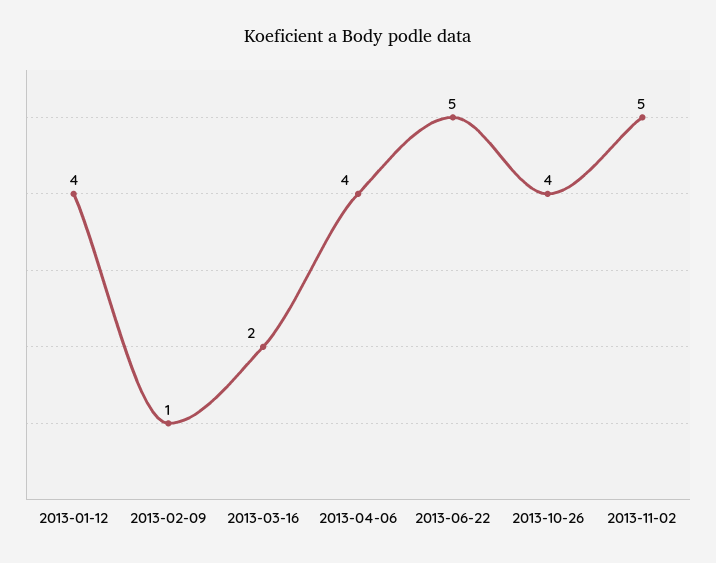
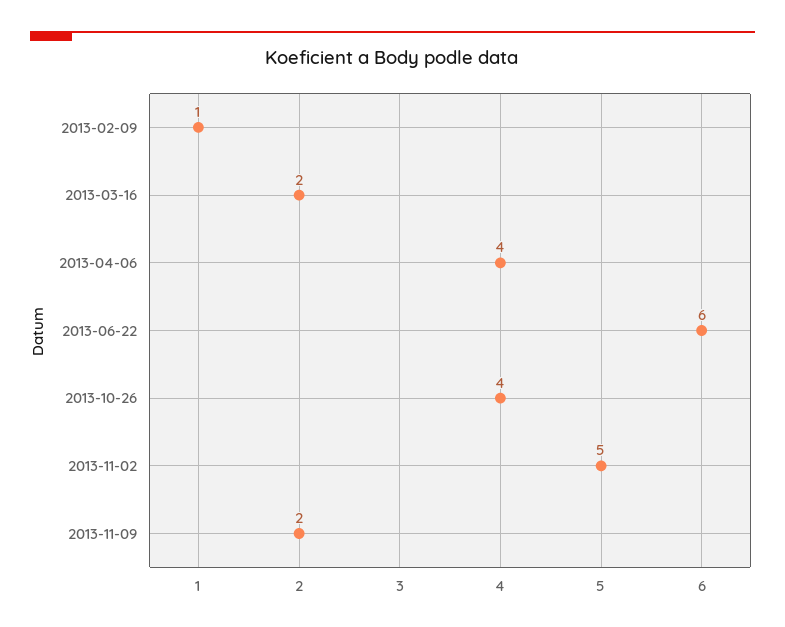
2013-01-12: 4 -> none
2013-06-22: 5 -> 6
2013-11-09: none -> 2

